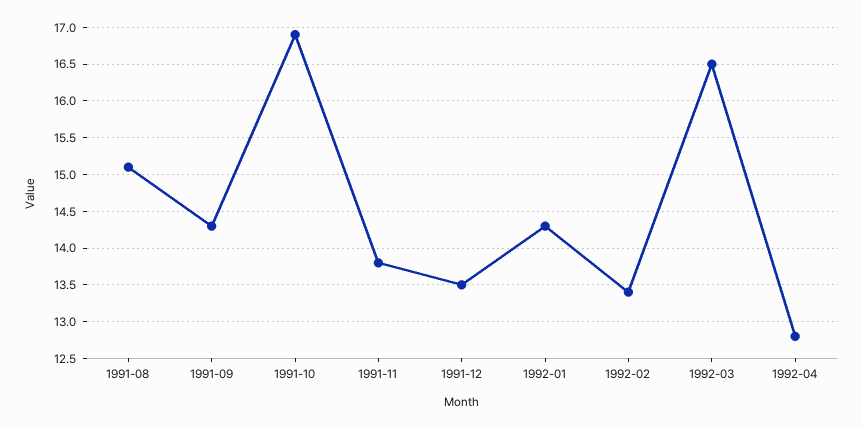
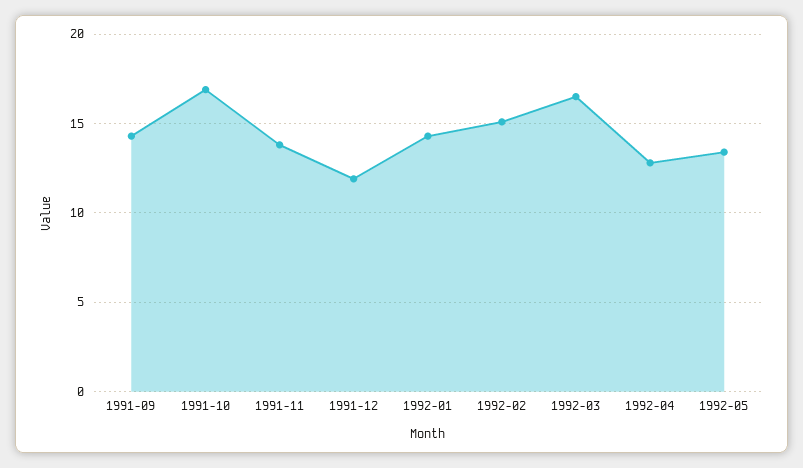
1991-08: 15.1 -> none
1991-12: 13.5 -> 12
1992-02: 13.4 -> 15
1992-05: none -> 13.5

